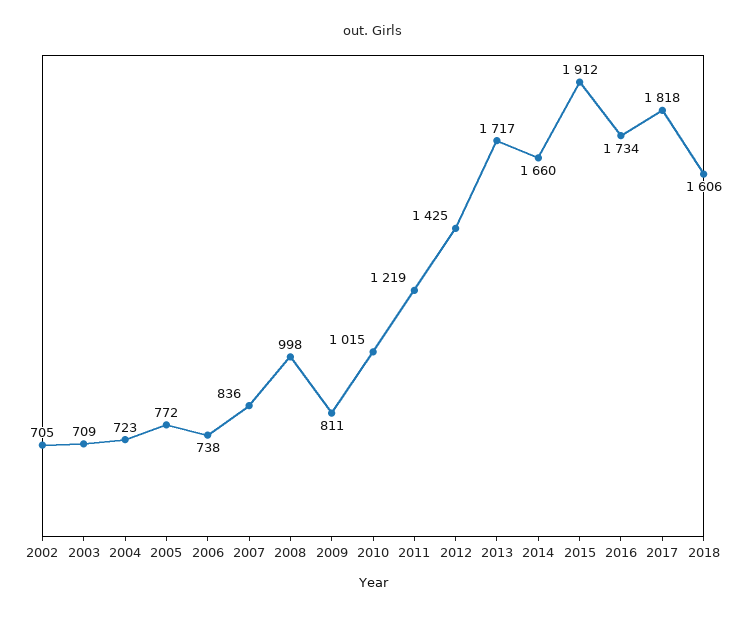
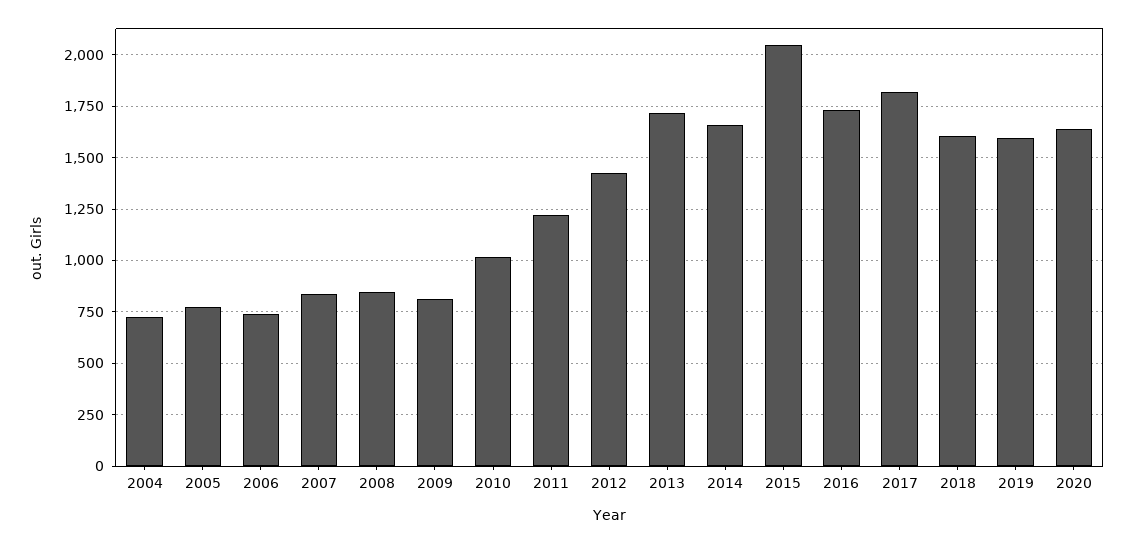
2002: 705 -> none
2003: 709 -> none
2008: 998 -> 850
2015: 1912 -> 2050
2019: none -> 1600
2020: none -> 1650

